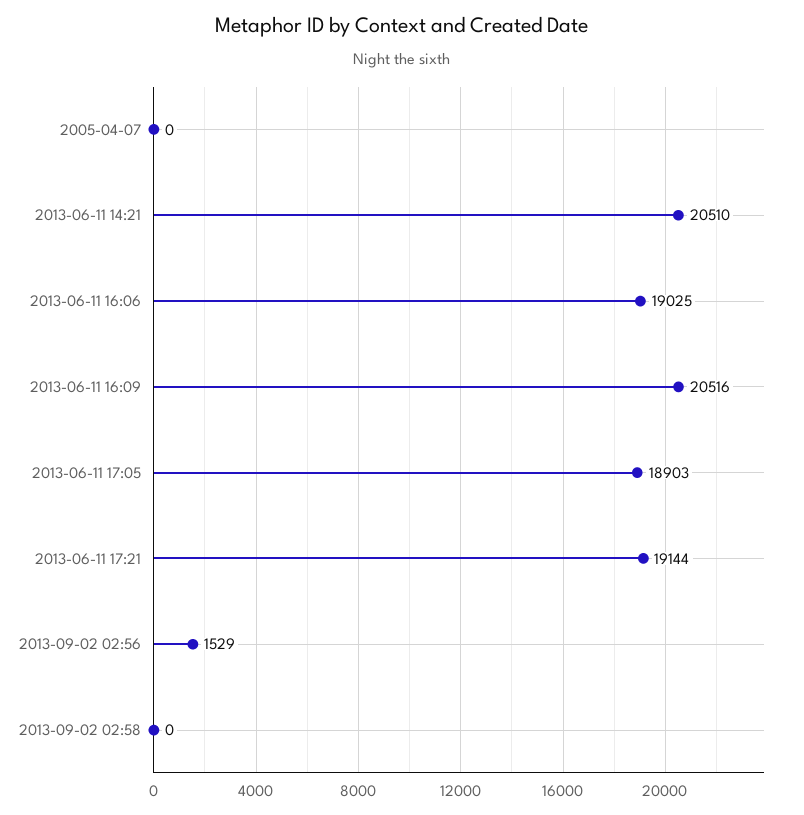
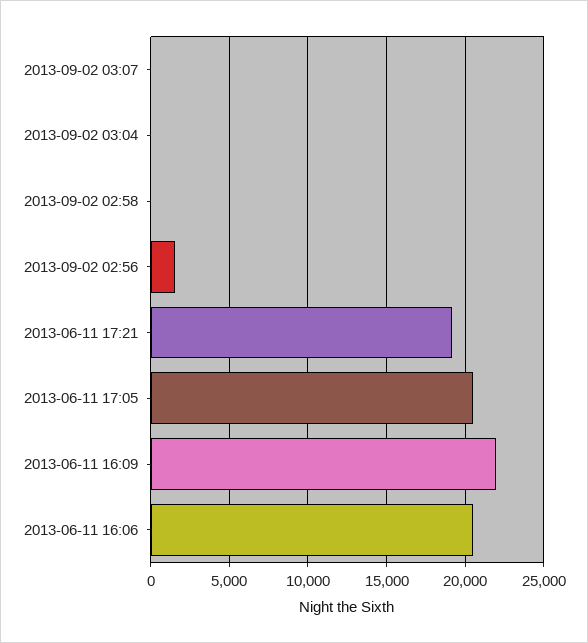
2005-04-07: 0 -> none
2013-06-11 14:21: 20510 -> none
2013-06-11 16:06: 19025 -> 20500
2013-06-11 16:09: 20516 -> 22000
2013-06-11 17:05: 18903 -> 20500
2013-09-02 03:07: none -> 0
2013-09-02 03:04: none -> 0

